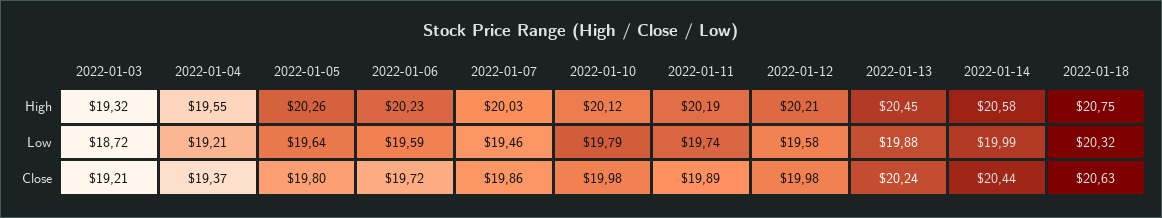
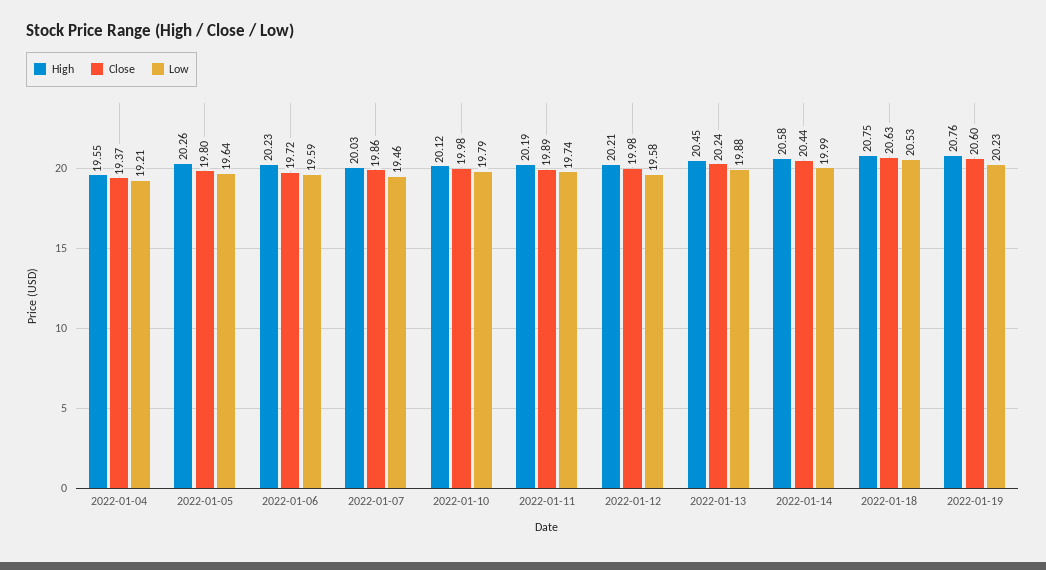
High, 2022-01-03: 19.32 -> none
Low, 2022-01-03: 18.72 -> none
Low, 2022-01-18: 20.32 -> 20.53
Close, 2022-01-03: 19.21 -> none
High, 2022-01-19: none -> 20.76
Close, 2022-01-19: none -> 20.6
Low, 2022-01-19: none -> 20.23

